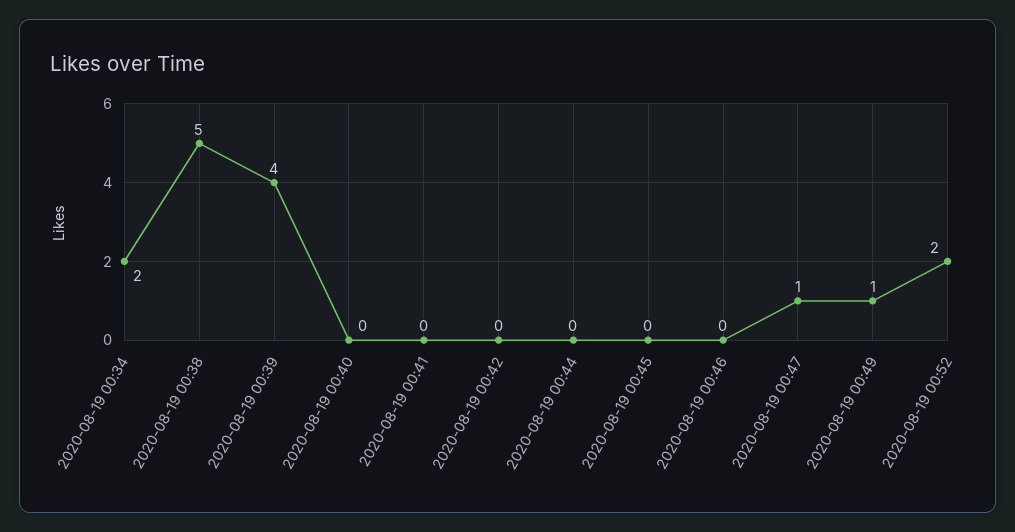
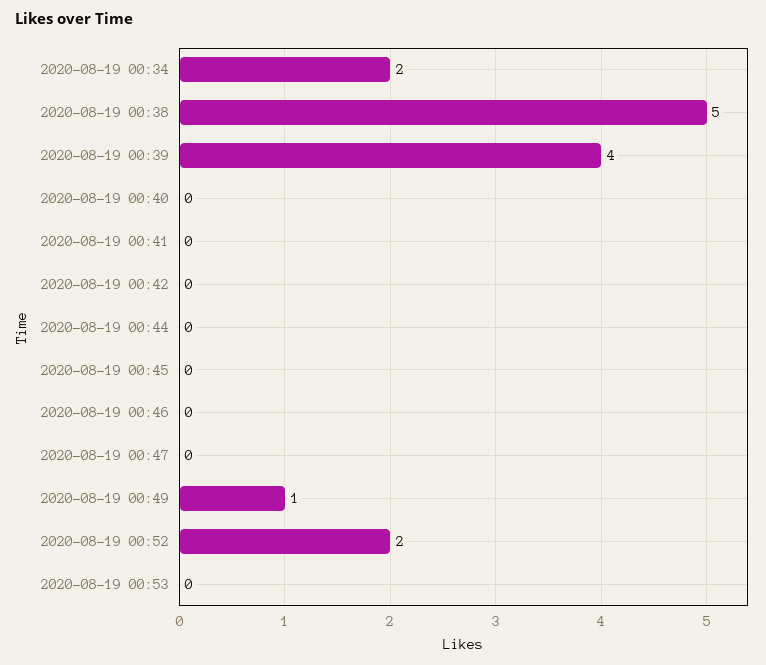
2020-08-19 00:47: 1 -> 0
2020-08-19 00:53: none -> 0

